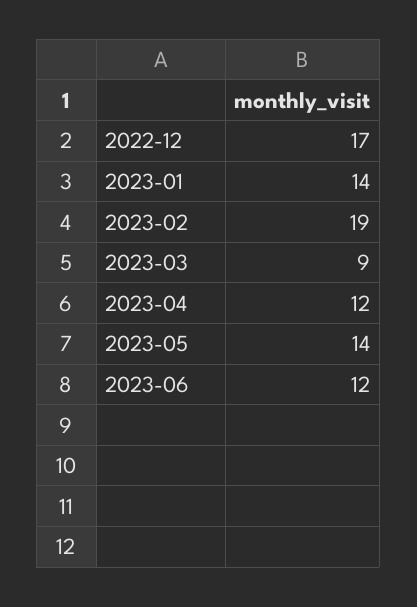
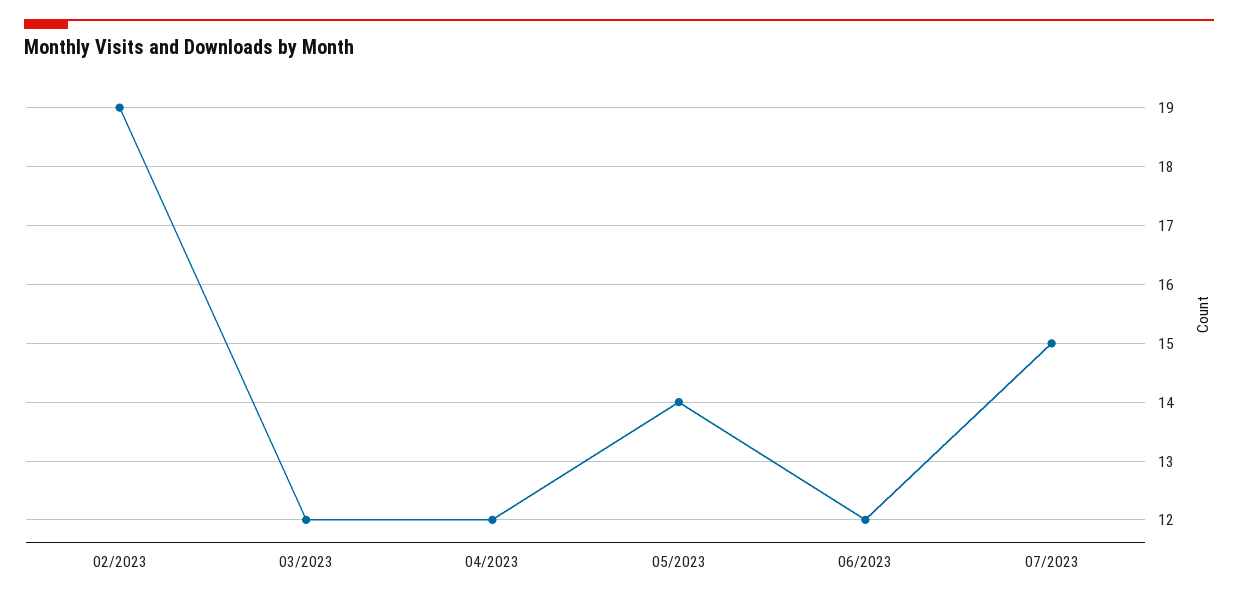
2022-12: 17 -> none
2023-01: 14 -> none
2023-03: 9 -> 12
07/2023: none -> 15

